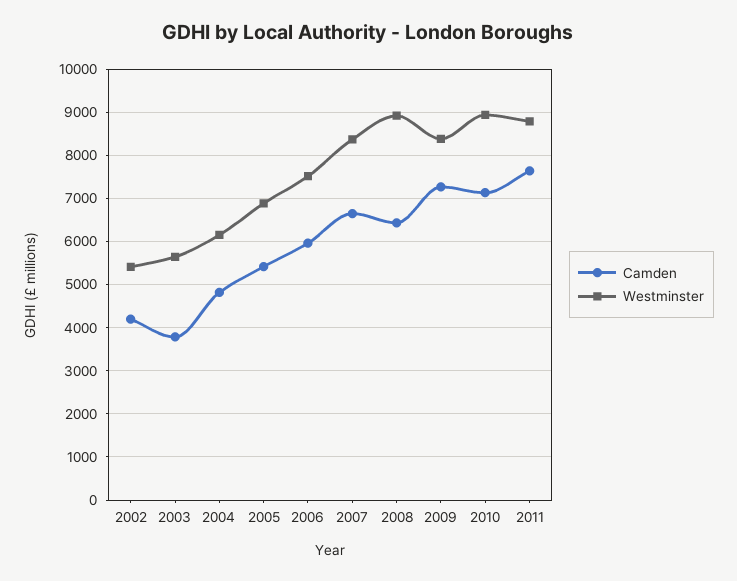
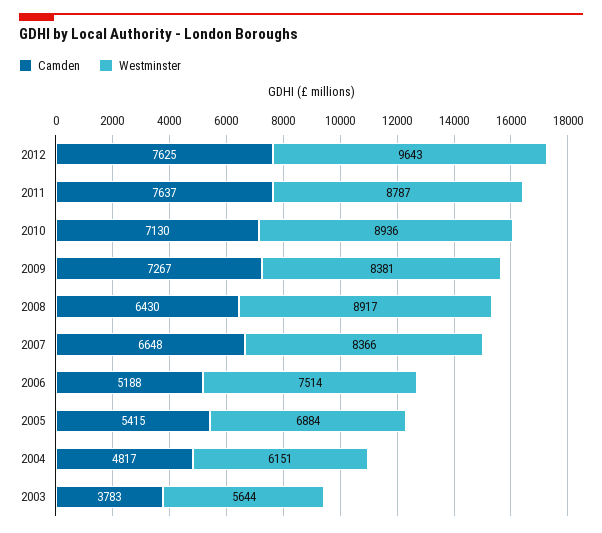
Camden, 2002: 4200 -> none
Westminster, 2002: 5400 -> none
Camden, 2006: 6000 -> 5188
Camden, 2012: none -> 7625
Westminster, 2012: none -> 9643

